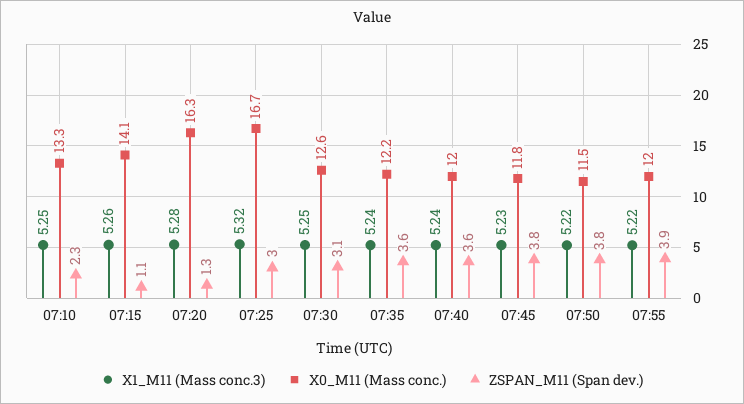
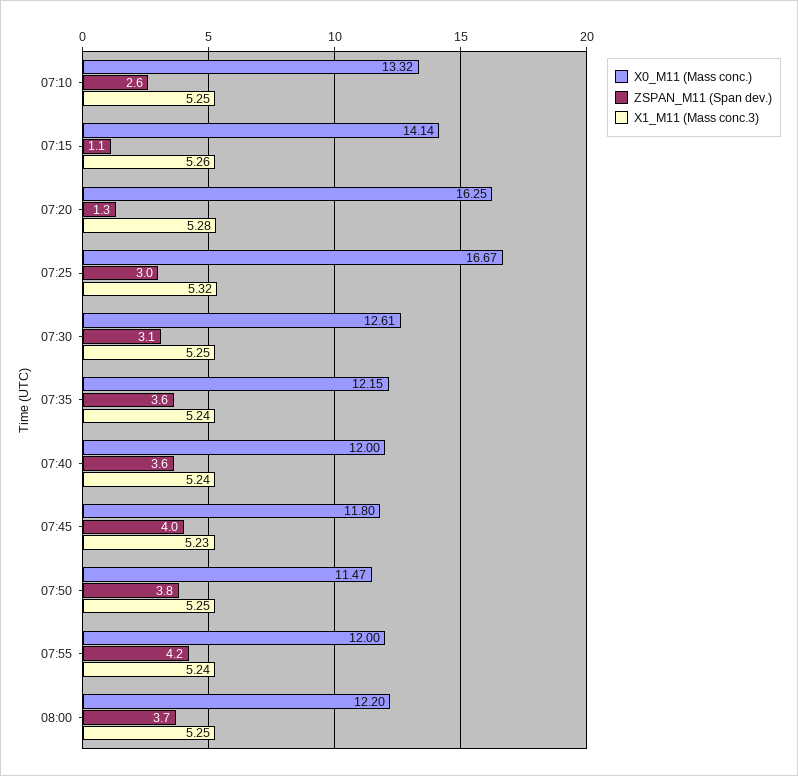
ZSPAN_M11 (Span dev.), 07:10: 2.3 -> 2.6
ZSPAN_M11 (Span dev.), 07:45: 3.8 -> 4
X1_M11 (Mass conc.3), 07:50: 5.22 -> 5.25
X1_M11 (Mass conc.3), 07:55: 5.22 -> 5.24
ZSPAN_M11 (Span dev.), 07:55: 3.9 -> 4.2
X0_M11 (Mass conc.), 08:00: none -> 12.2
ZSPAN_M11 (Span dev.), 08:00: none -> 3.7
X1_M11 (Mass conc.3), 08:00: none -> 5.25

